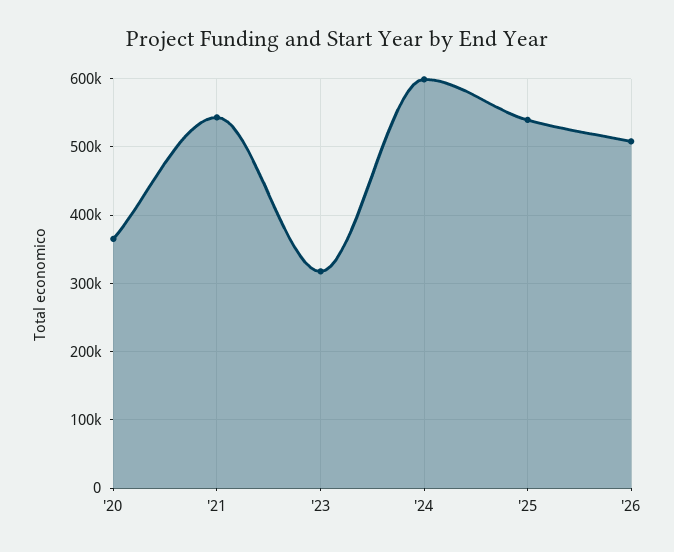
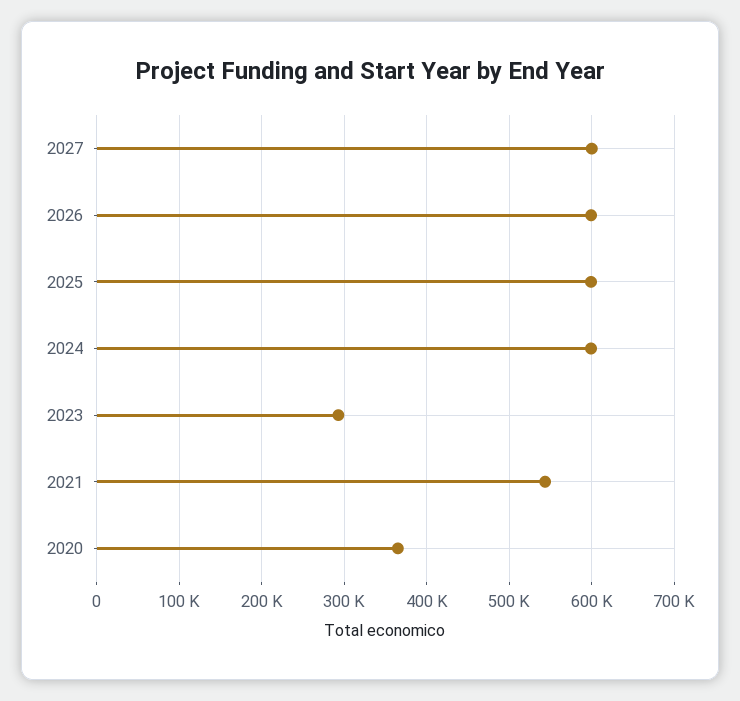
'23: 320000 -> 290000
'25: 540000 -> 600000
'26: 510000 -> 600000
2027: none -> 600000

